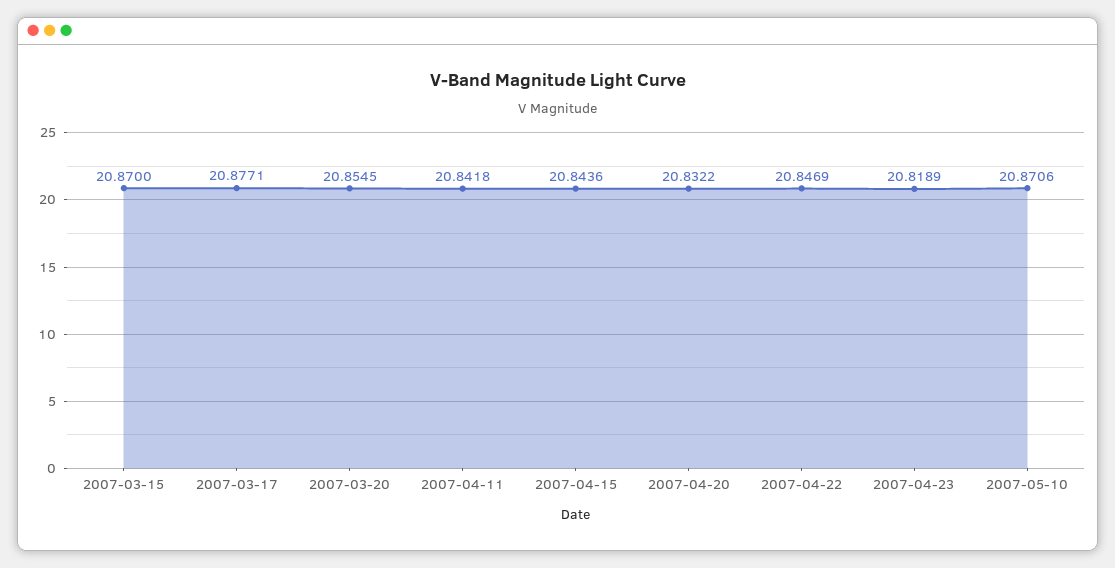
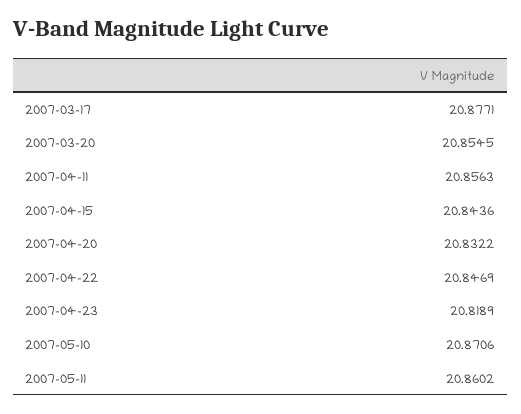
2007-03-15: 20.87 -> none
2007-04-11: 20.8418 -> 20.8563
2007-05-11: none -> 20.8602

